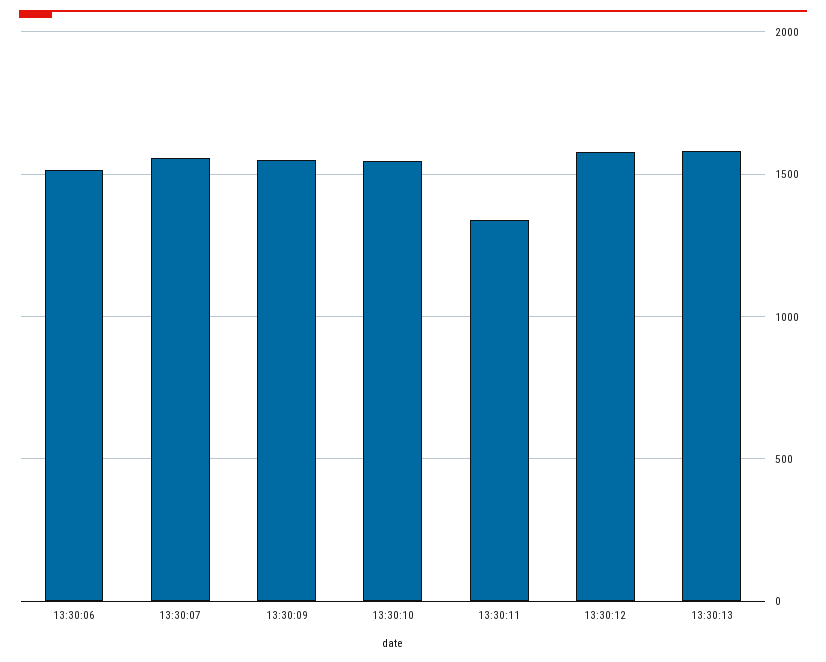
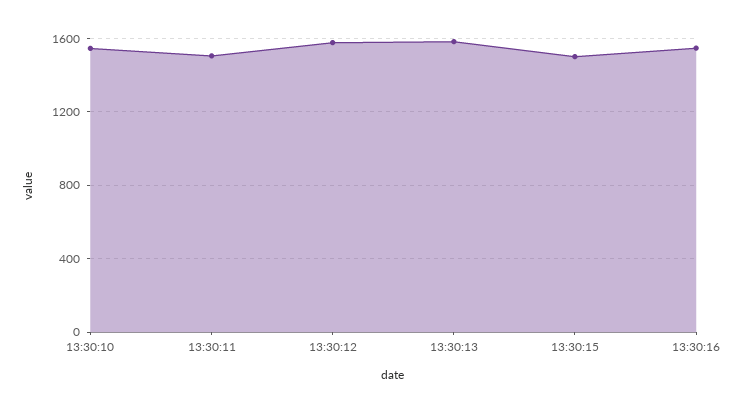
13:30:06: 1500 -> none
13:30:07: 1550 -> none
13:30:09: 1550 -> none
13:30:11: 1350 -> 1500
13:30:15: none -> 1500
13:30:16: none -> 1550

